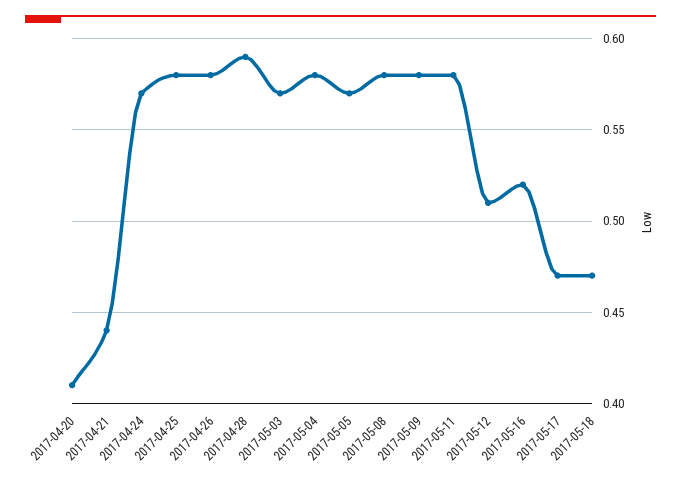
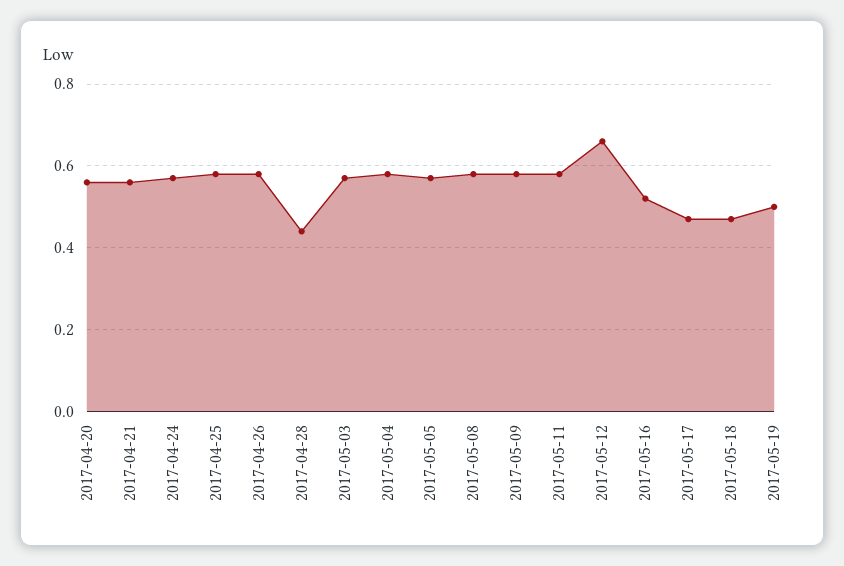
2017-04-20: 0.41 -> 0.55
2017-04-21: 0.44 -> 0.55
2017-04-28: 0.59 -> 0.45
2017-05-12: 0.51 -> 0.65
2017-05-19: none -> 0.5

